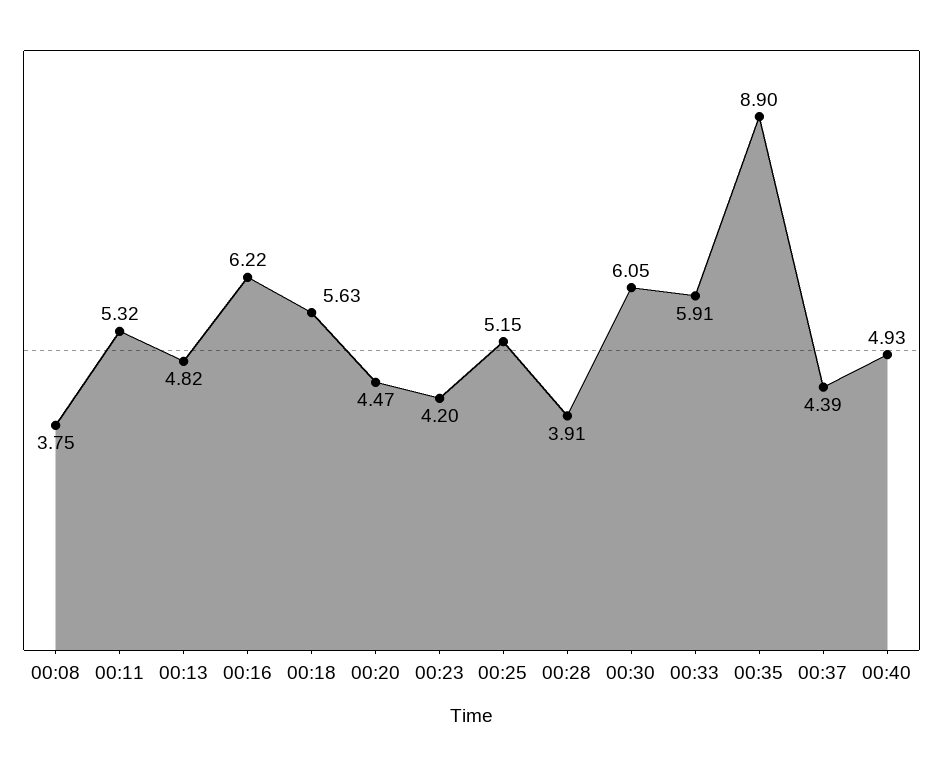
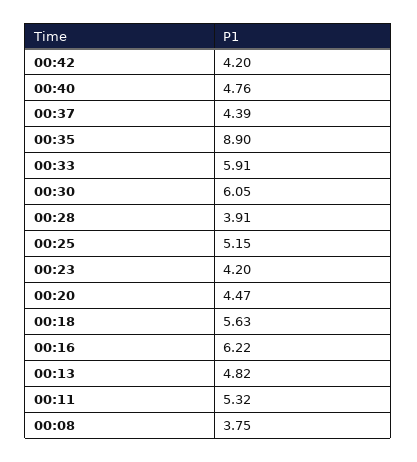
00:40: 4.93 -> 4.76
00:42: none -> 4.2

